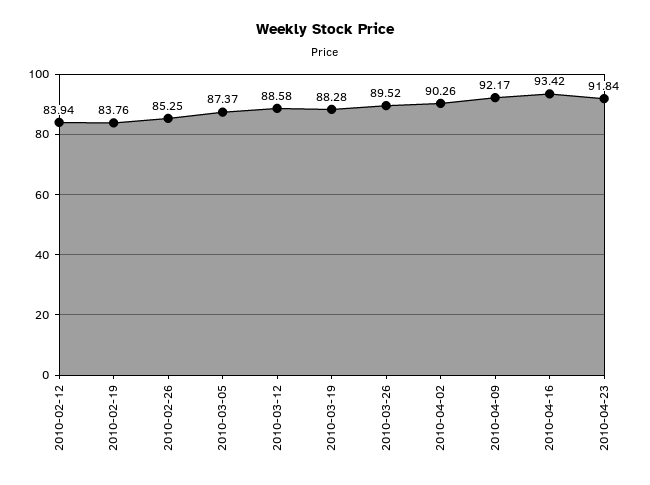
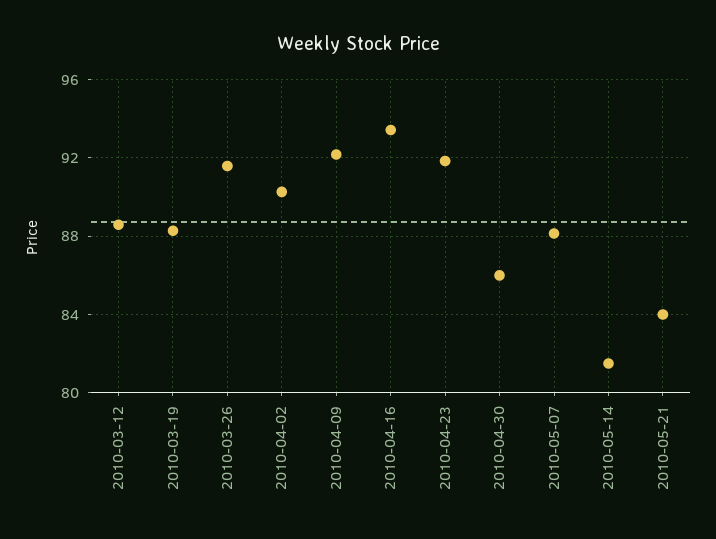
2010-02-12: 83.94 -> none
2010-02-19: 83.76 -> none
2010-02-26: 85.25 -> none
2010-03-05: 87.37 -> none
2010-03-26: 89.52 -> 91.5
2010-04-30: none -> 86
2010-05-07: none -> 88
2010-05-14: none -> 81.5
2010-05-21: none -> 84

